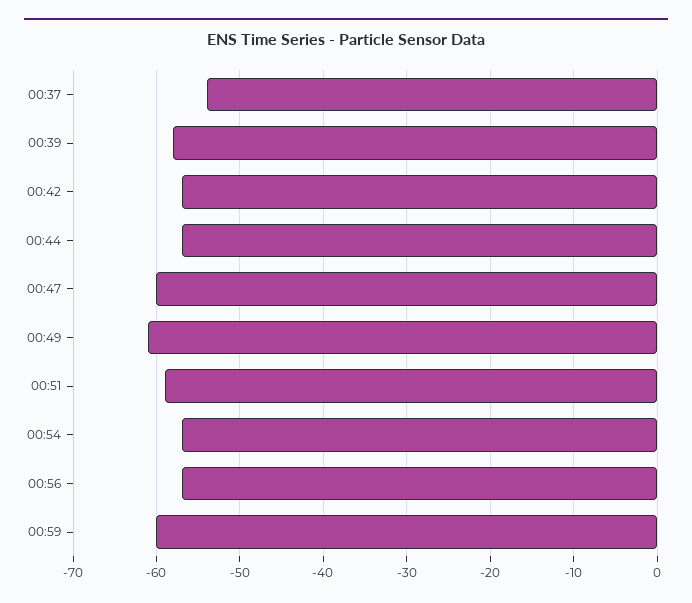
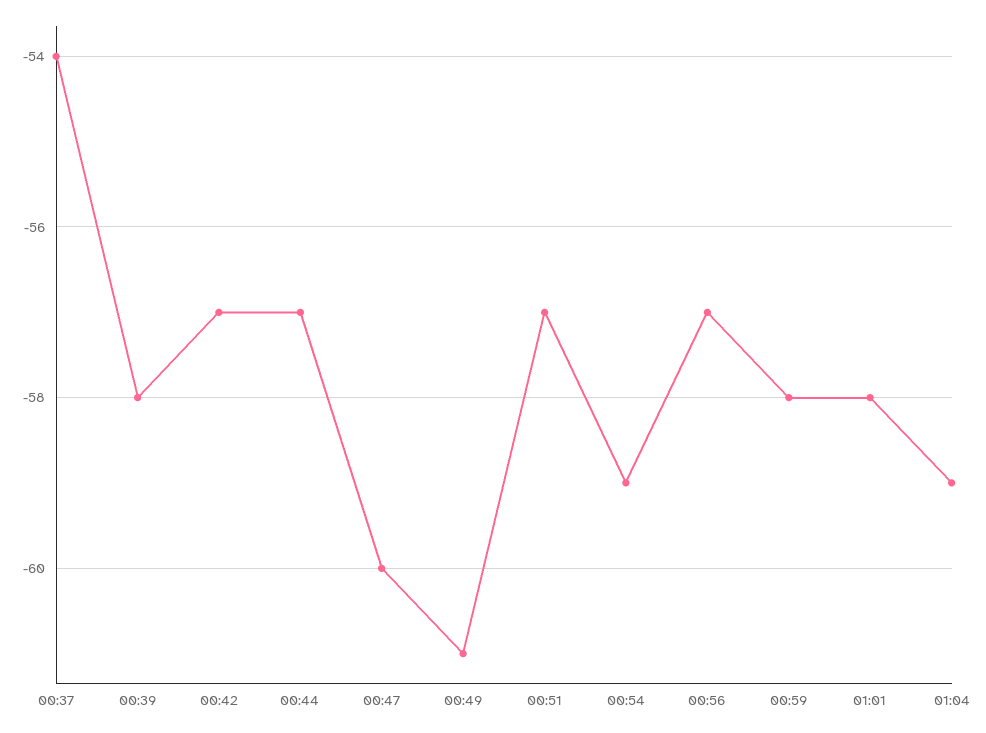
00:51: -59 -> -57
00:54: -57 -> -59
00:59: -60 -> -58
01:01: none -> -58
01:04: none -> -59

